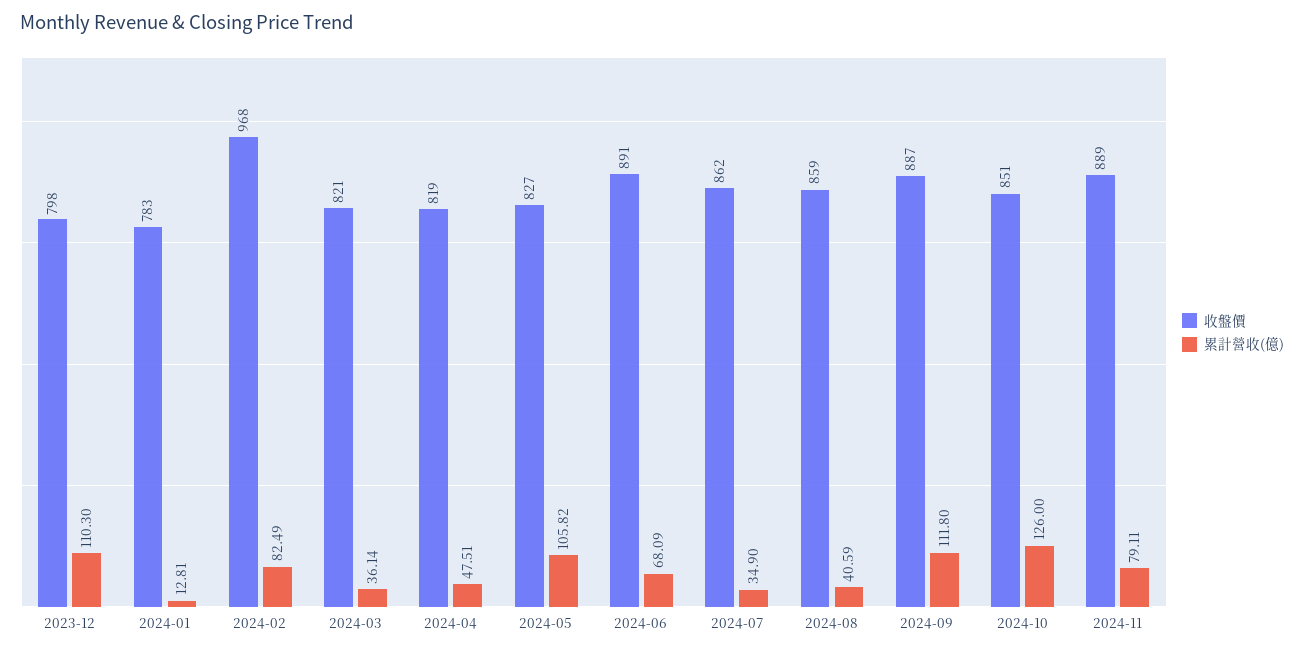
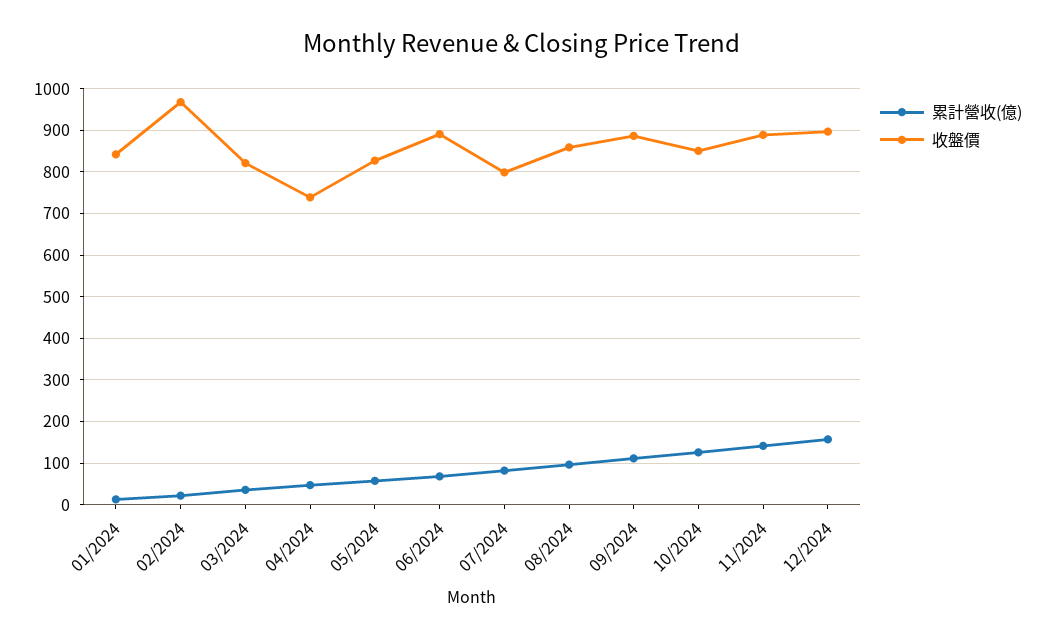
收盤價, 2023-12: 798 -> none
累計營收(億), 2023-12: 110.3 -> none
收盤價, 2024-01: 783 -> 840
累計營收(億), 2024-02: 82.49 -> 20
收盤價, 2024-04: 819 -> 740
累計營收(億), 2024-05: 105.82 -> 60
收盤價, 2024-07: 862 -> 800
累計營收(億), 2024-07: 34.9 -> 80
累計營收(億), 2024-08: 40.59 -> 100
累計營收(億), 2024-11: 79.11 -> 140
累計營收(億), 12/2024: none -> 160
收盤價, 12/2024: none -> 900

